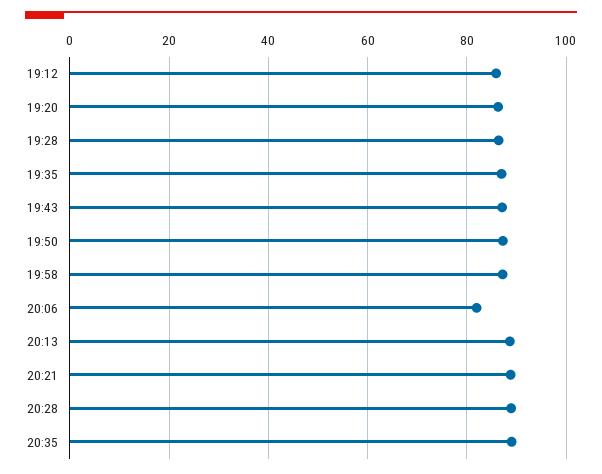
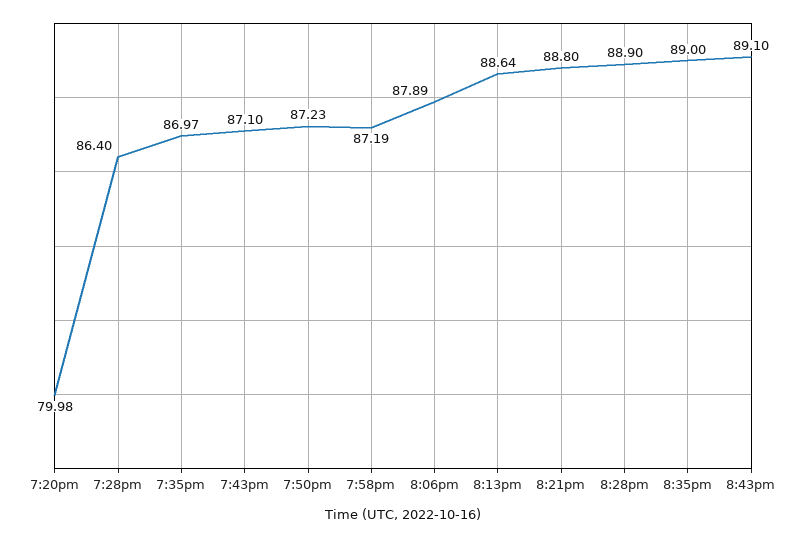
19:12: 86 -> none
19:20: 86 -> 79.98
20:06: 82 -> 87.89
8:43pm: none -> 89.1

